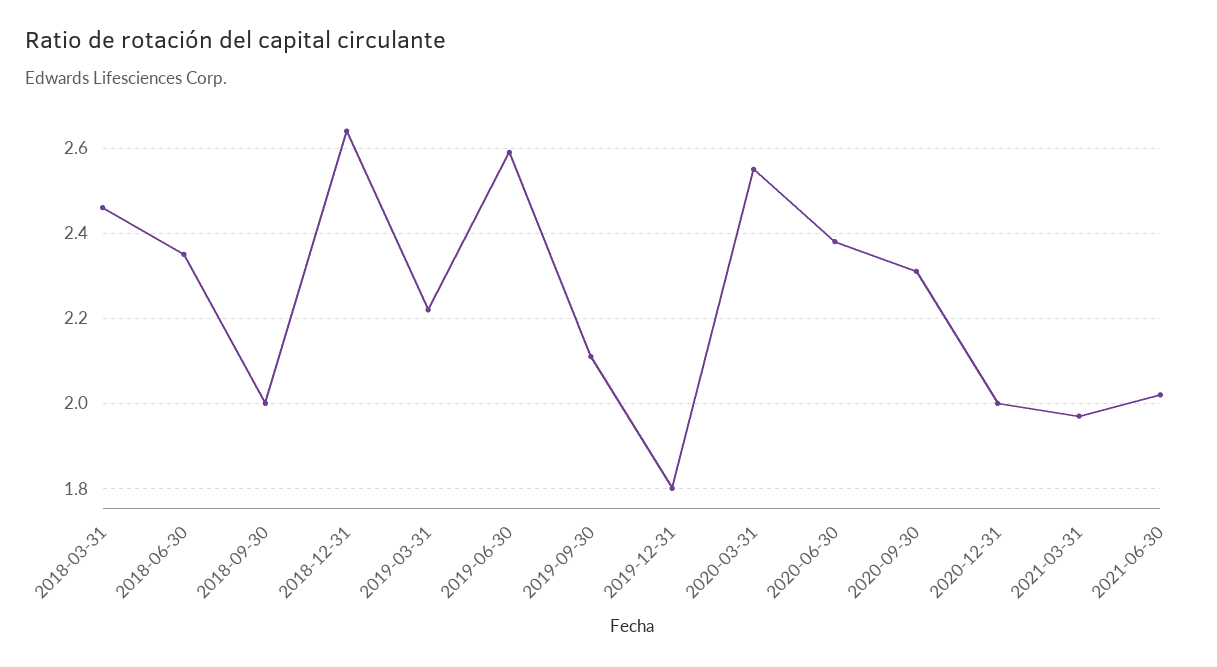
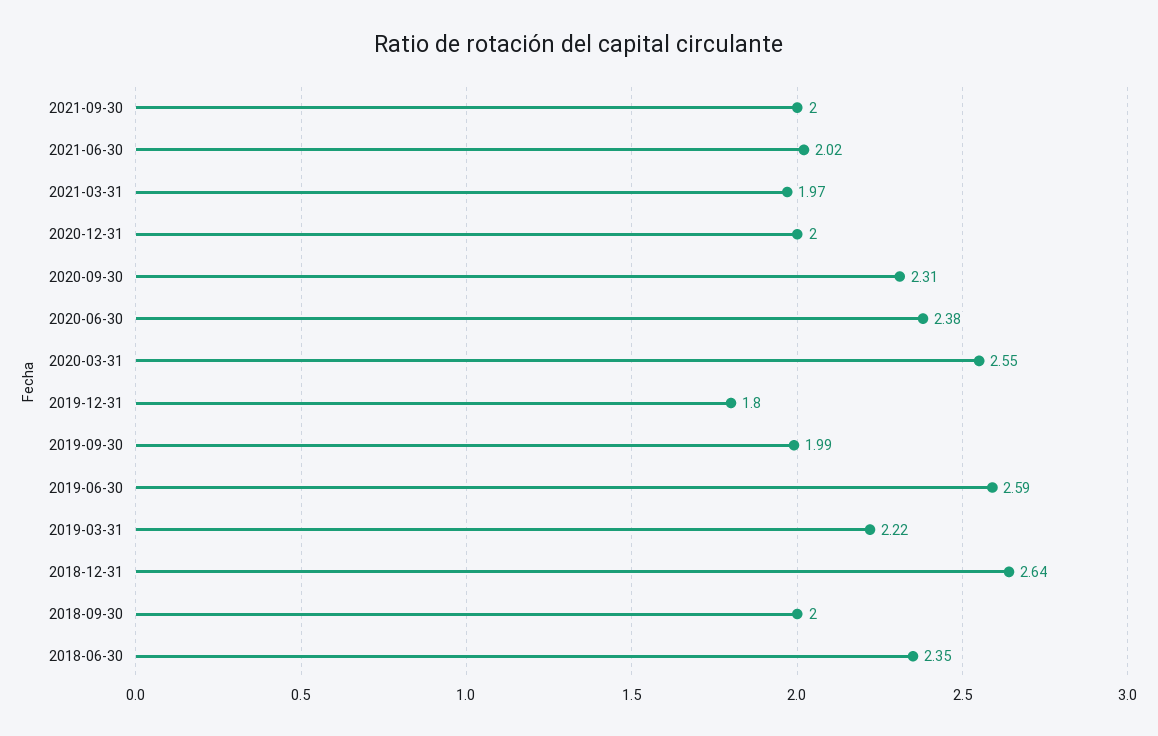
2018-03-31: 2.45 -> none
2019-09-30: 2.1 -> 1.99
2021-09-30: none -> 2

